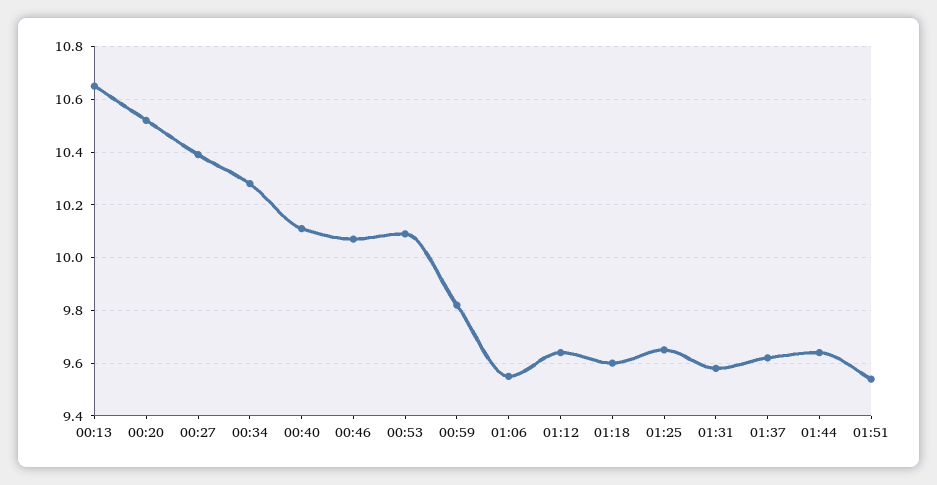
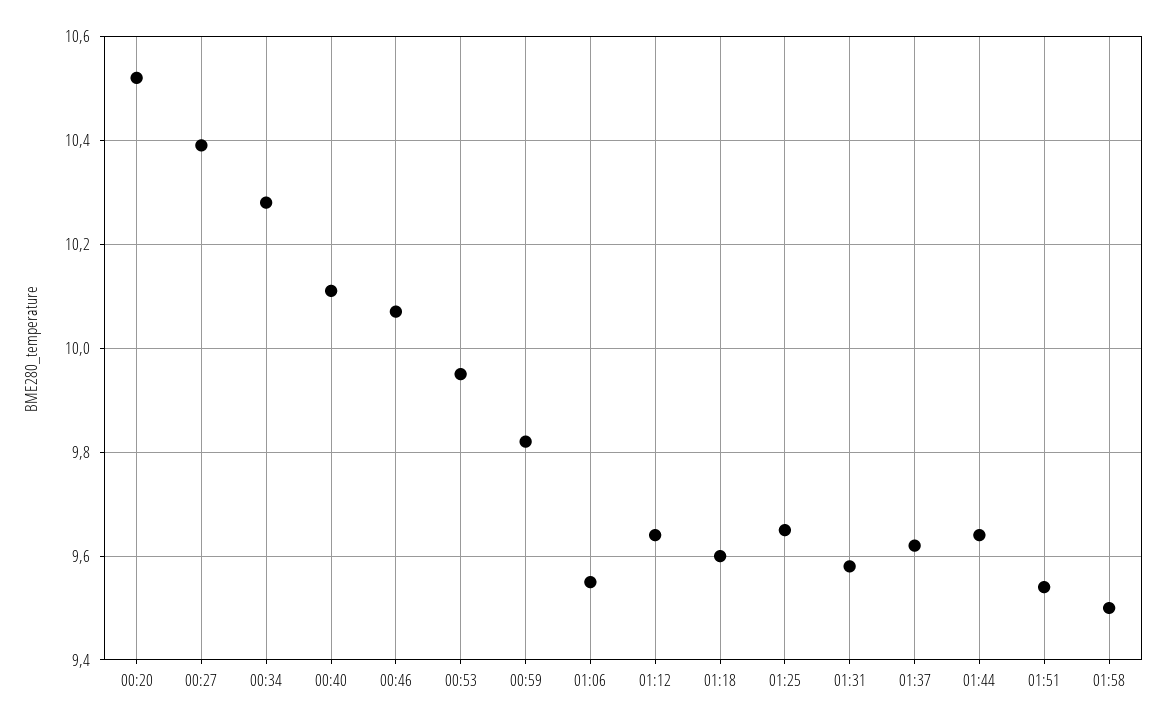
00:13: 10.65 -> none
00:53: 10.1 -> 9.95
01:58: none -> 9.5

